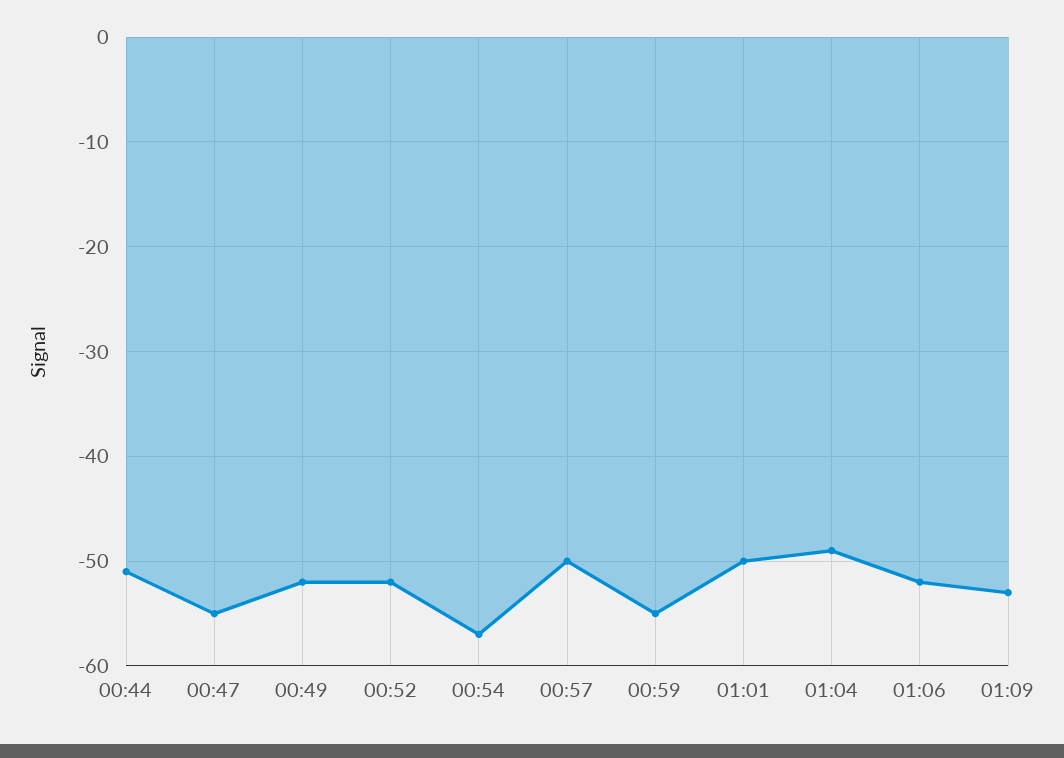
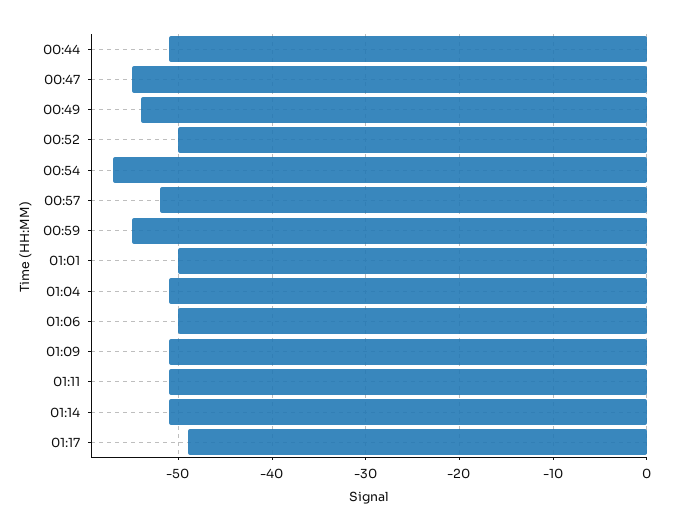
00:49: -52 -> -54
00:52: -52 -> -50
00:57: -50 -> -52
01:04: -49 -> -51
01:06: -52 -> -50
01:09: -53 -> -51
01:11: none -> -51
01:14: none -> -51
01:17: none -> -49

